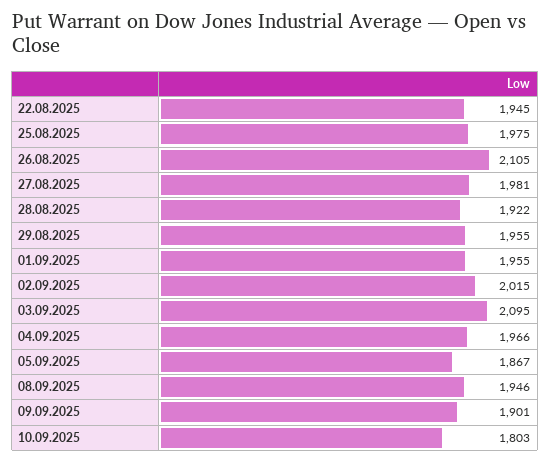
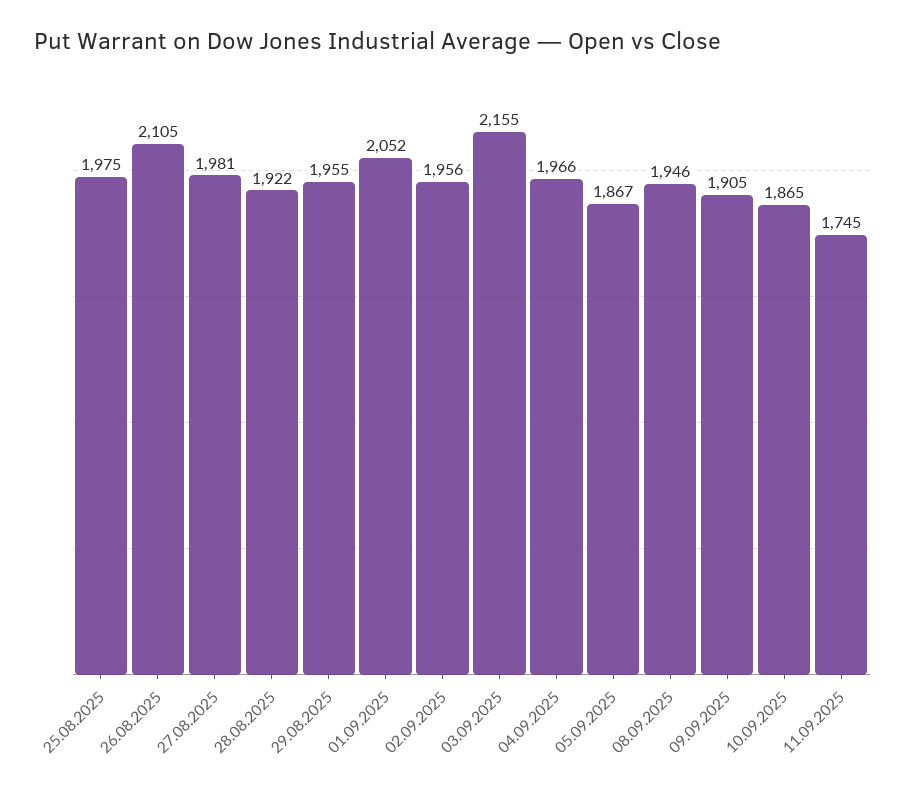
22.08.2025: 1945 -> none
01.09.2025: 1955 -> 2052
02.09.2025: 2015 -> 1956
03.09.2025: 2095 -> 2155
09.09.2025: 1901 -> 1905
10.09.2025: 1803 -> 1865
11.09.2025: none -> 1745

